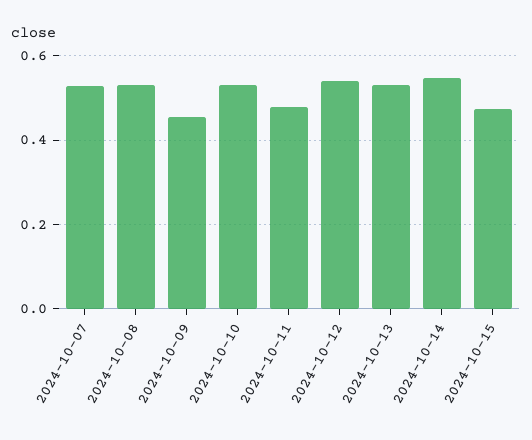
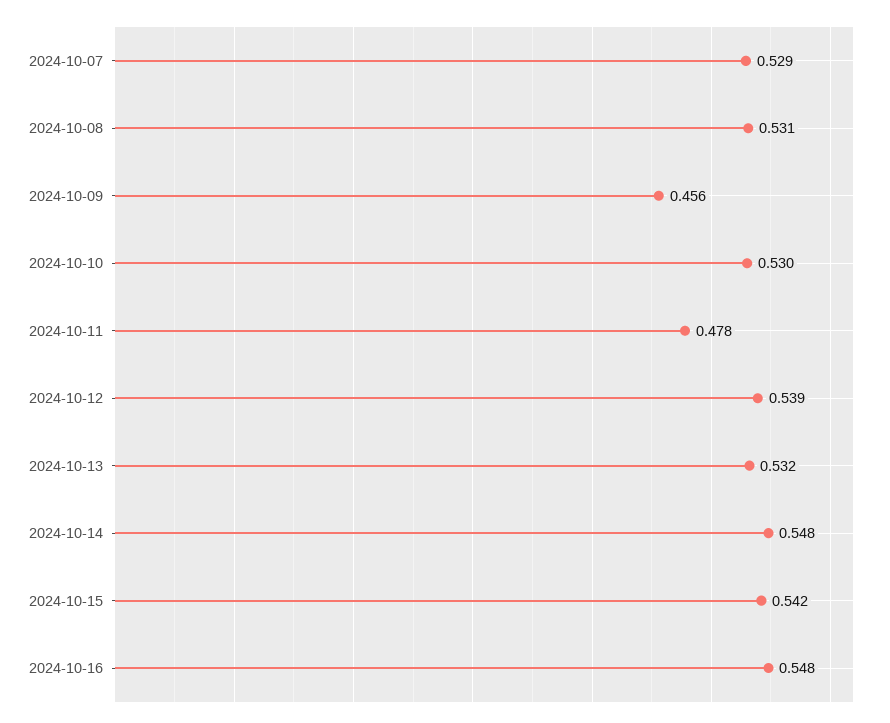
2024-10-15: 0.48 -> 0.542
2024-10-16: none -> 0.548

